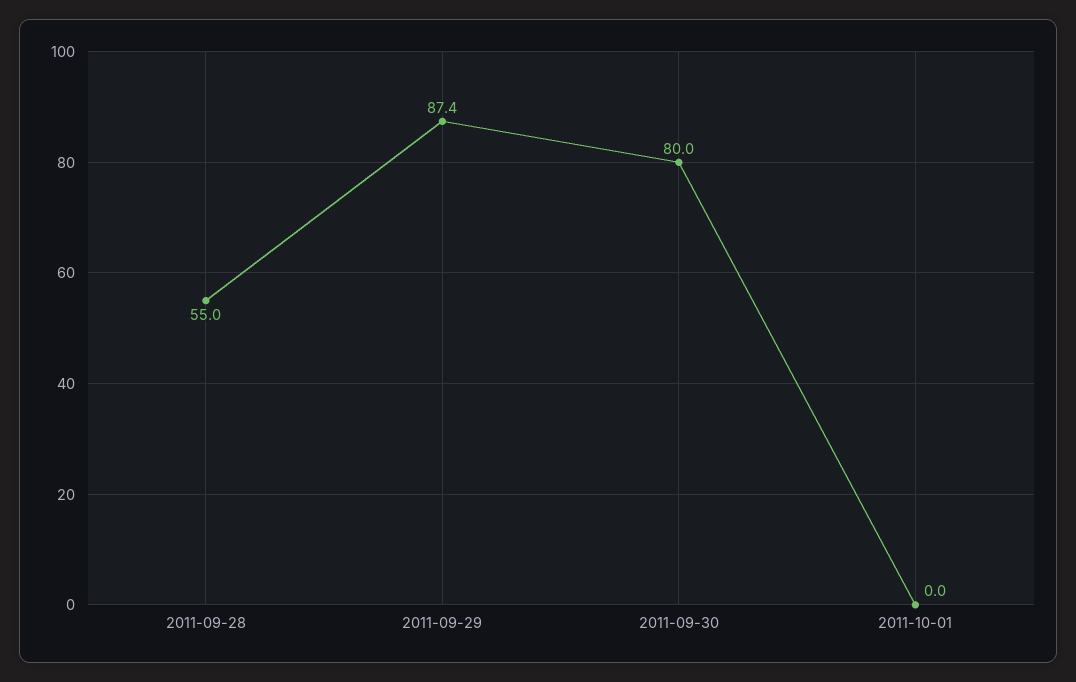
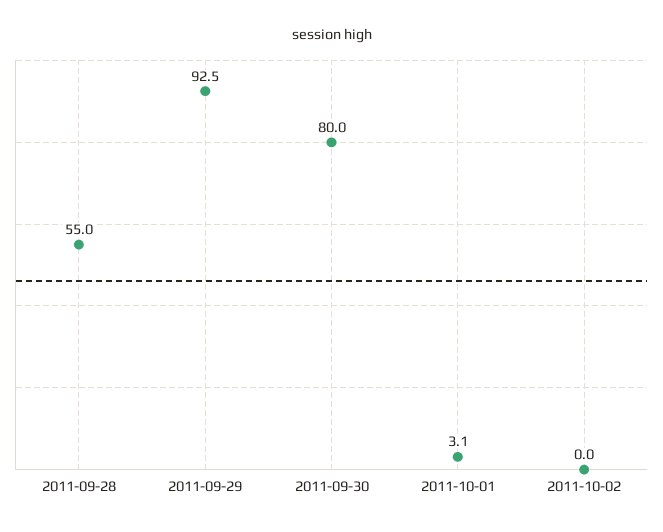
2011-09-29: 87.4 -> 92.5
2011-10-01: 0 -> 3.1
2011-10-02: none -> 0

